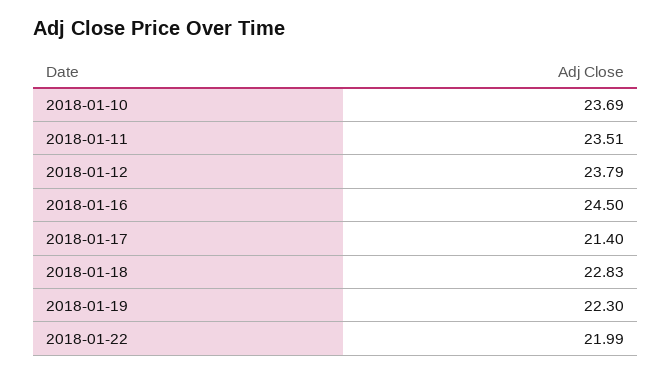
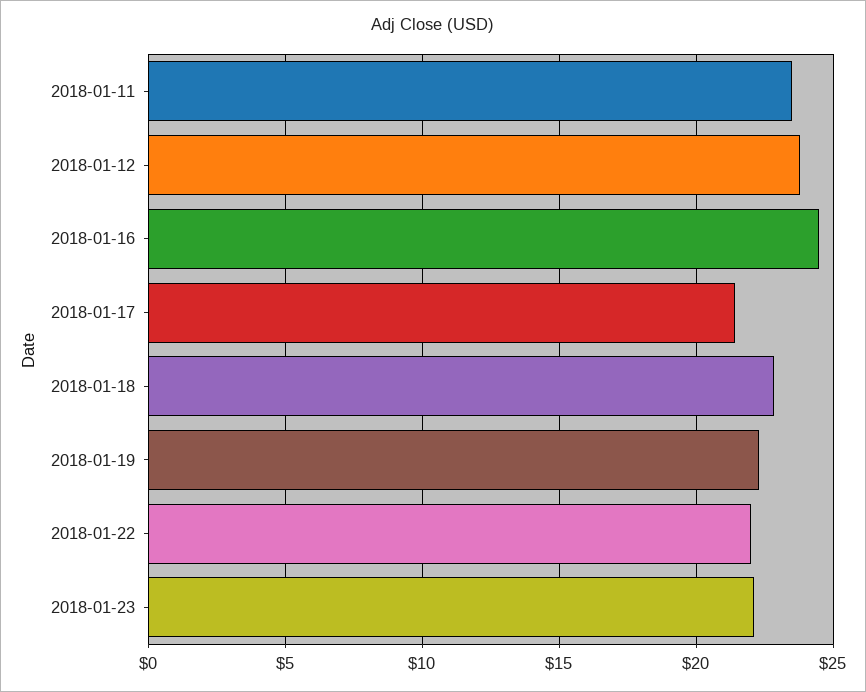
2018-01-10: 23.69 -> none
2018-01-23: none -> 22

